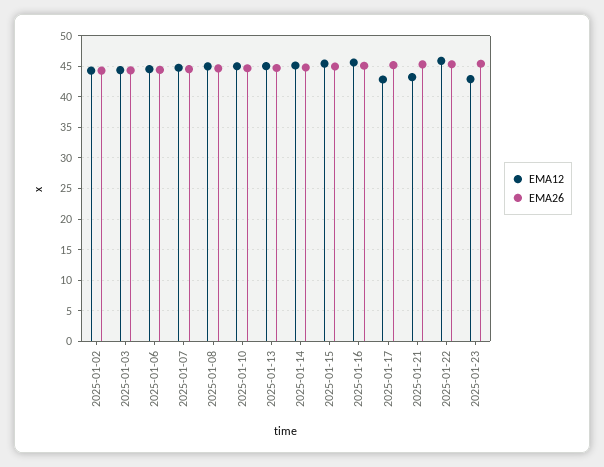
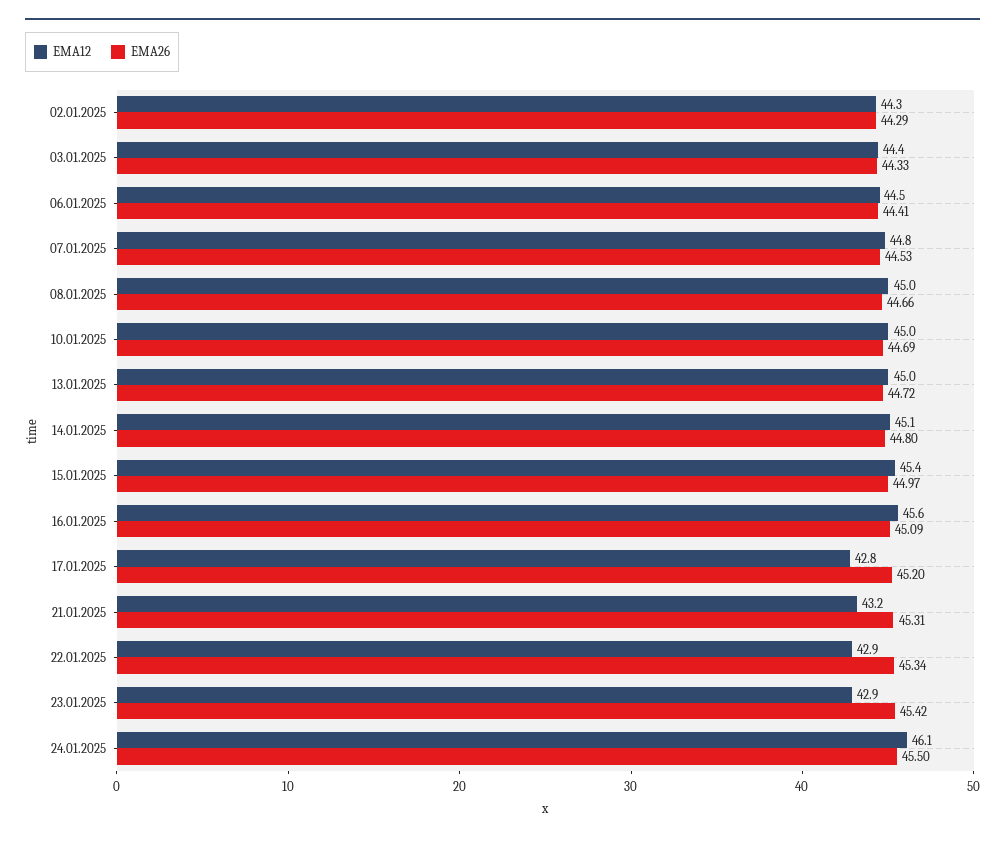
EMA12, 2025-01-22: 46 -> 42.9
EMA12, 24.01.2025: none -> 46.1
EMA26, 24.01.2025: none -> 45.5

